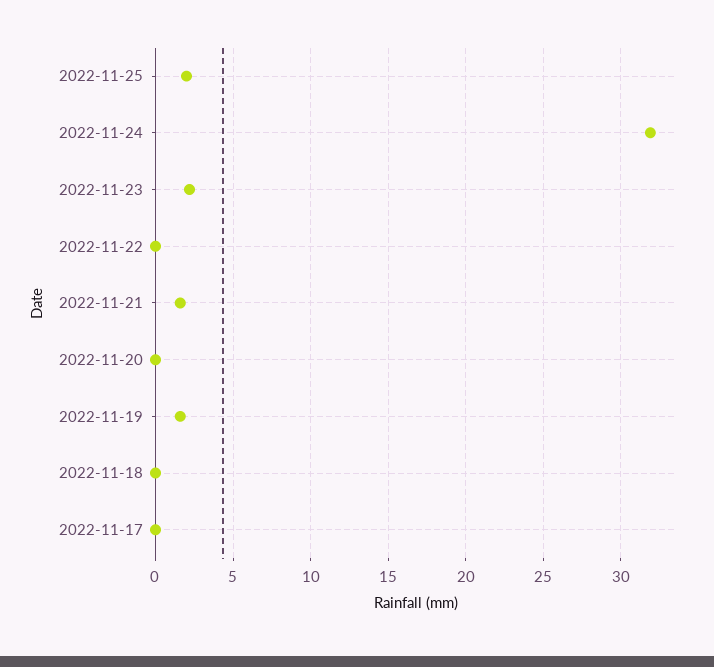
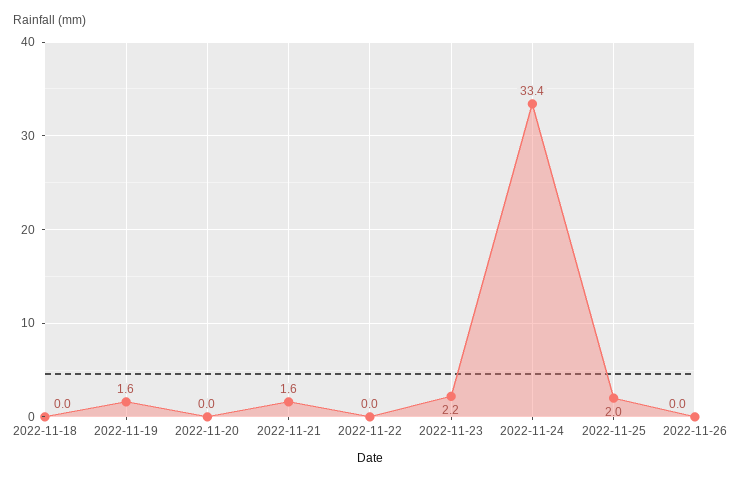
2022-11-24: 32 -> 33.4
2022-11-17: 0 -> none
2022-11-26: none -> 0

